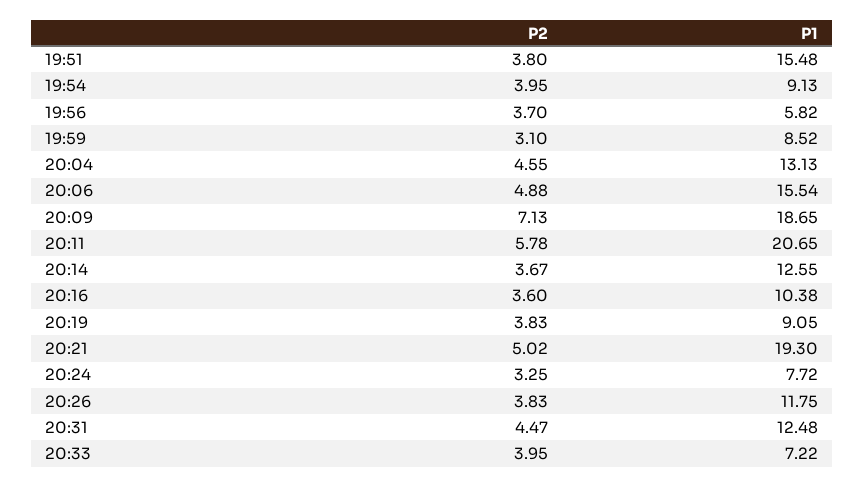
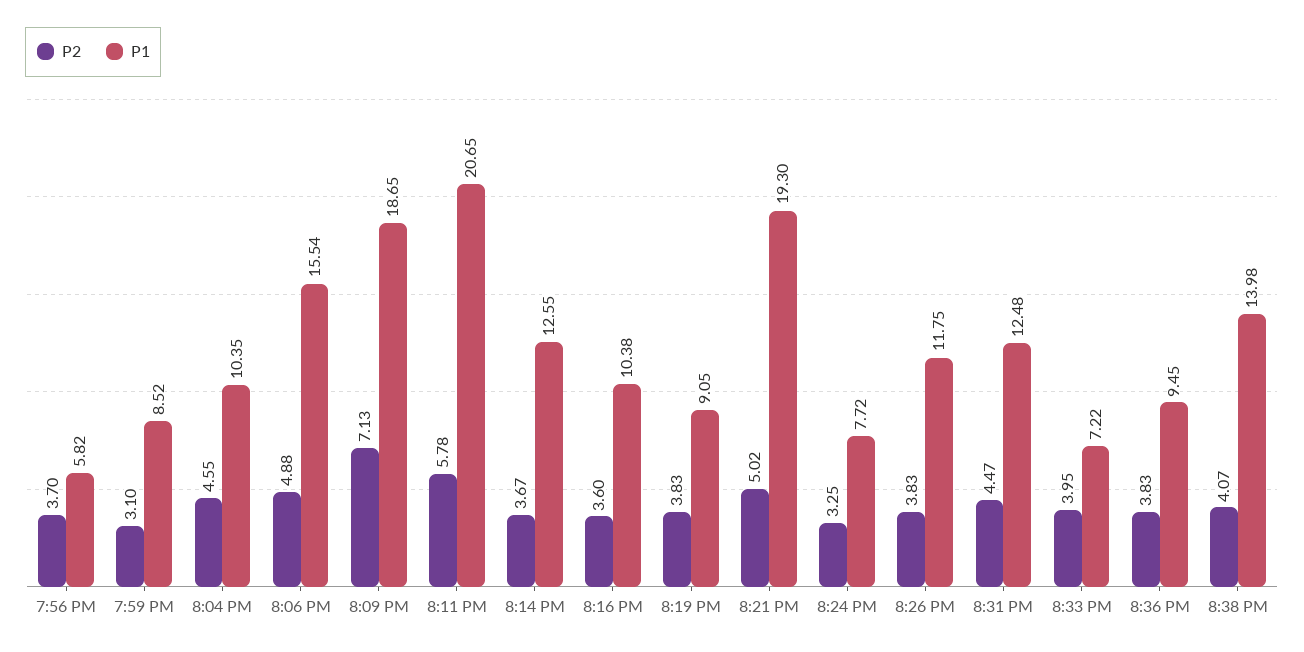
P2, 19:51: 3.8 -> none
P1, 19:51: 15.48 -> none
P2, 19:54: 3.95 -> none
P1, 19:54: 9.13 -> none
P1, 20:04: 13.13 -> 10.35
P2, 8:36 PM: none -> 3.83
P1, 8:36 PM: none -> 9.45
P2, 8:38 PM: none -> 4.07
P1, 8:38 PM: none -> 13.98

